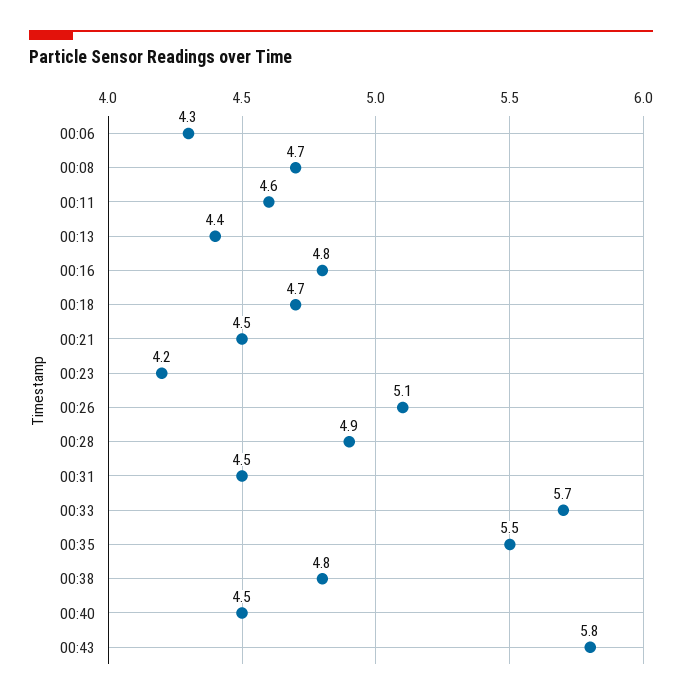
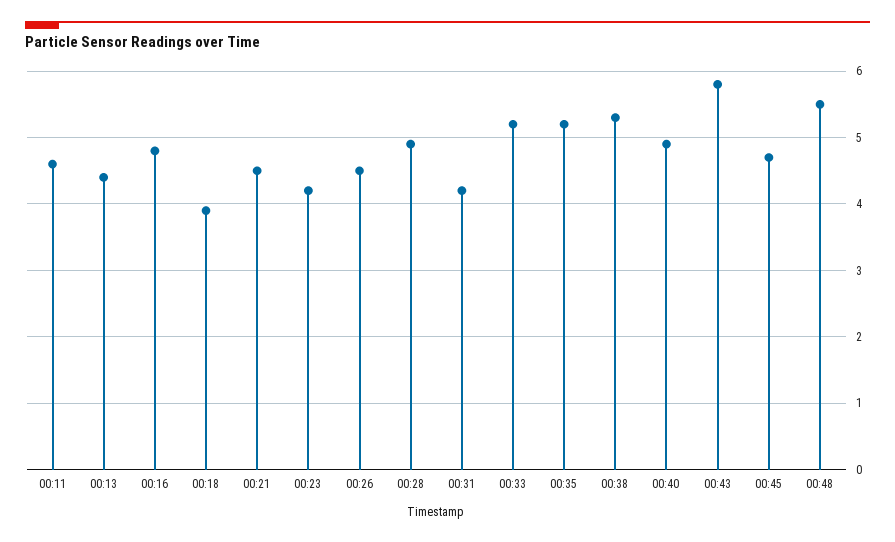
00:06: 4.3 -> none
00:08: 4.7 -> none
00:18: 4.7 -> 3.9
00:26: 5.1 -> 4.5
00:31: 4.5 -> 4.2
00:33: 5.7 -> 5.2
00:35: 5.5 -> 5.2
00:38: 4.8 -> 5.3
00:40: 4.5 -> 4.9
00:45: none -> 4.7
00:48: none -> 5.5

